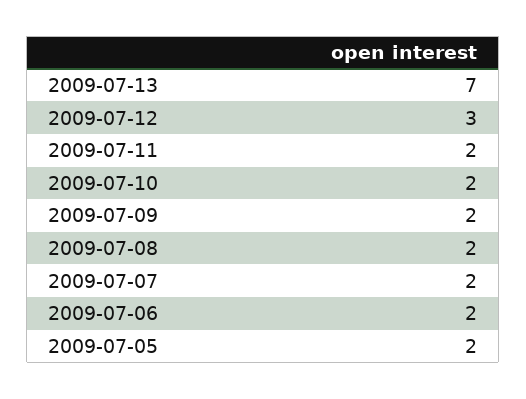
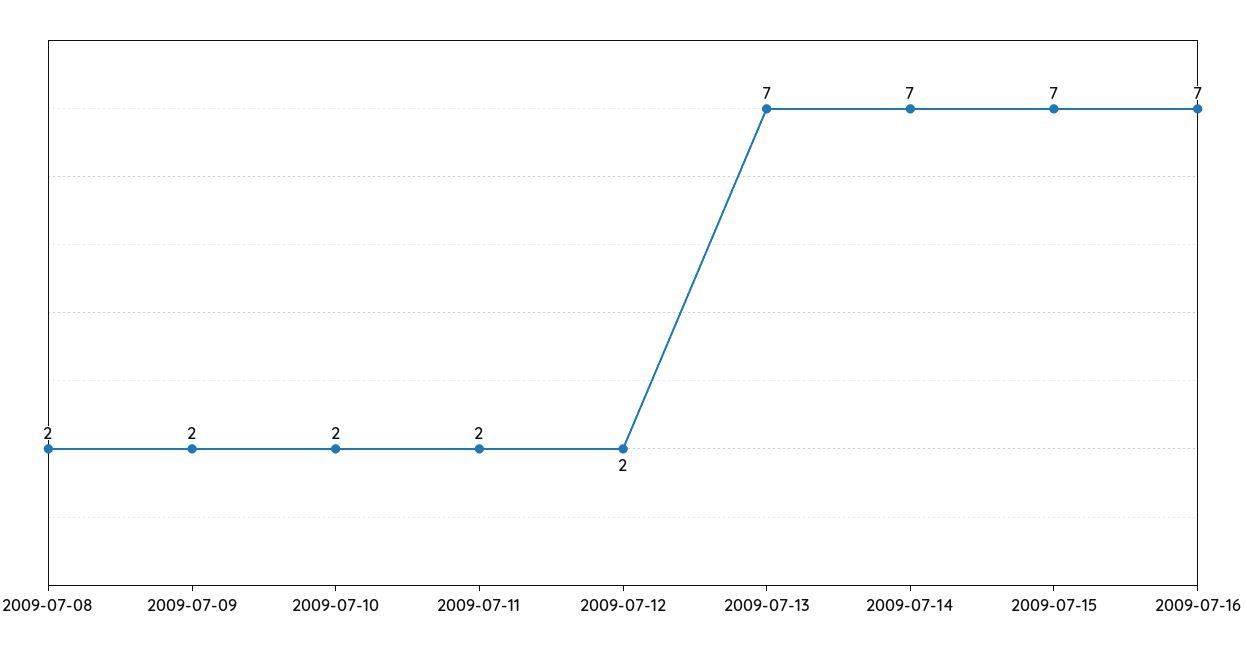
2009-07-12: 3 -> 2
2009-07-07: 2 -> none
2009-07-06: 2 -> none
2009-07-05: 2 -> none
2009-07-14: none -> 7
2009-07-15: none -> 7
2009-07-16: none -> 7

